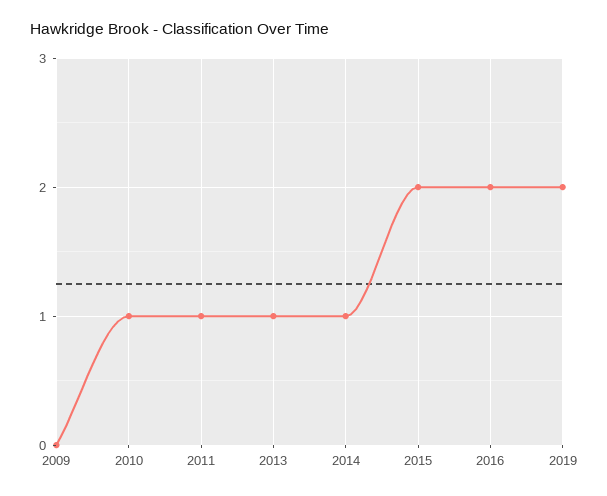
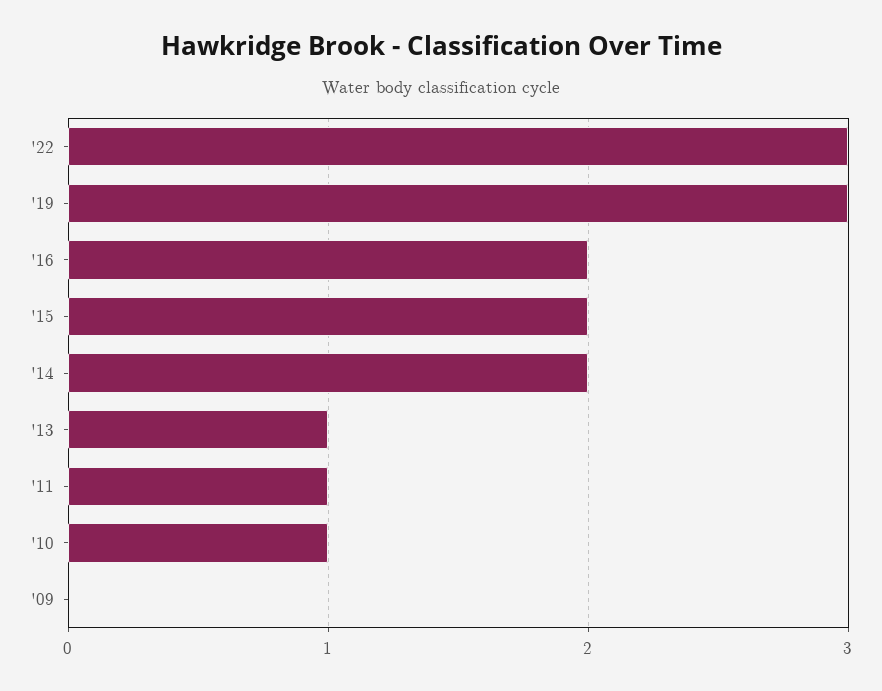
2014: 1 -> 2
2019: 2 -> 3
'22: none -> 3

